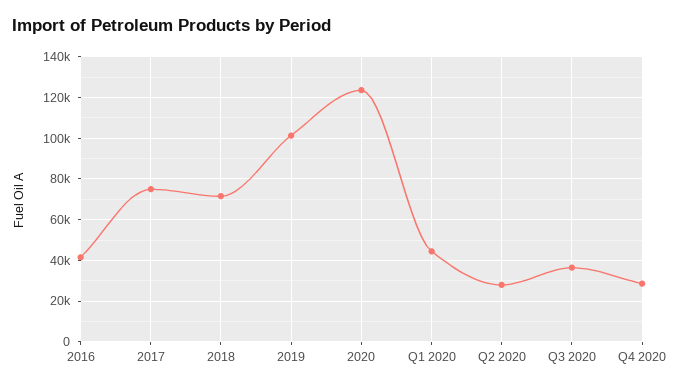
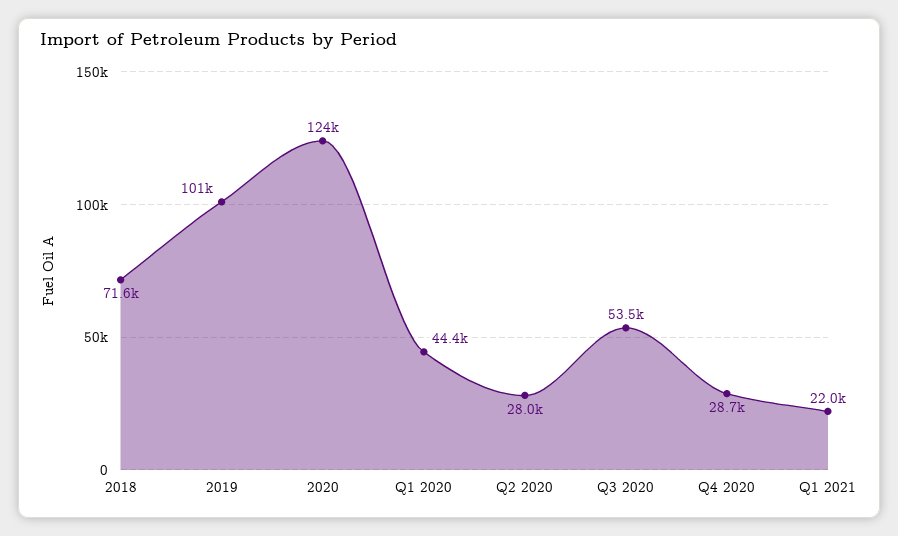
2016: 40000 -> none
2017: 75000 -> none
Q3 2020: 35000 -> 53500
Q1 2021: none -> 22000

